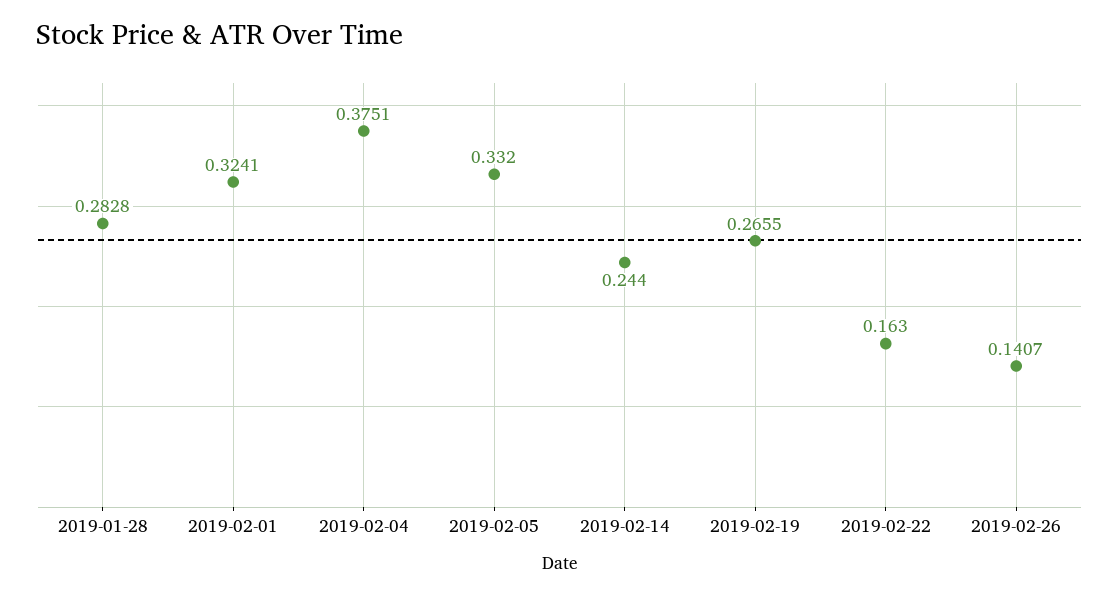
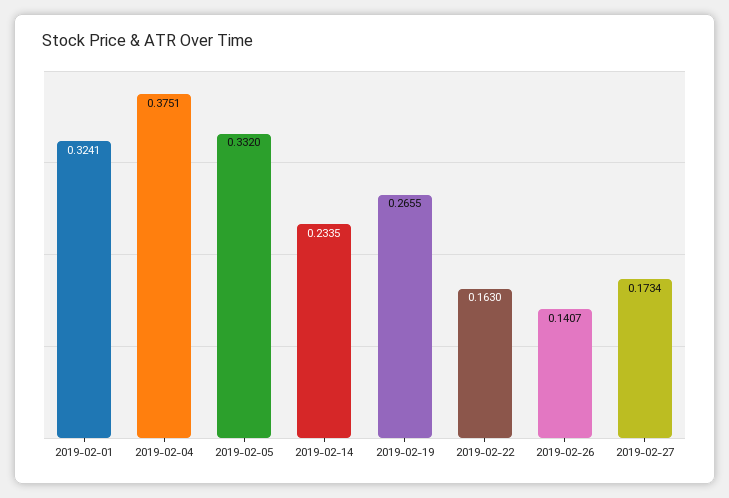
2019-01-28: 0.2828 -> none
2019-02-14: 0.244 -> 0.2335
2019-02-27: none -> 0.1734

